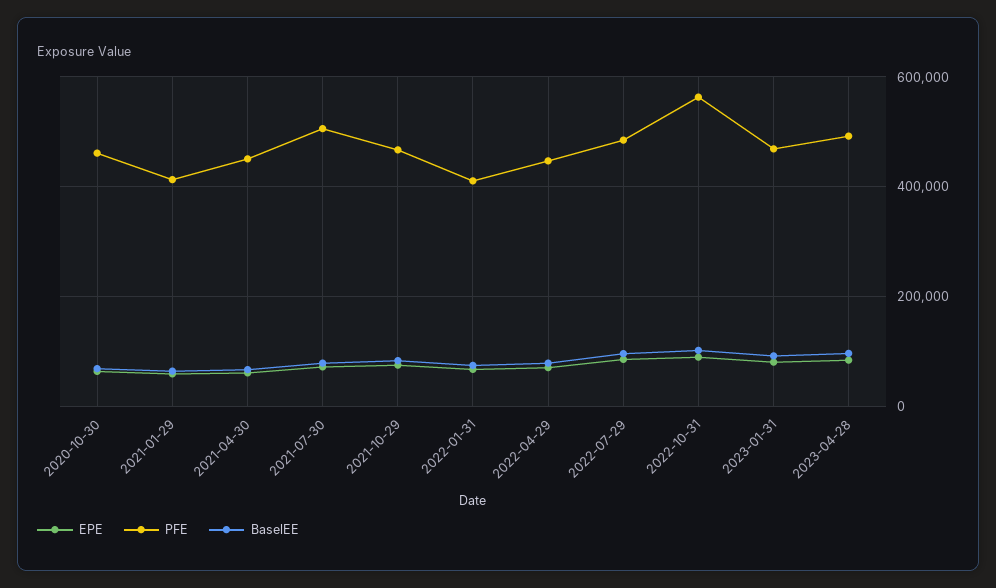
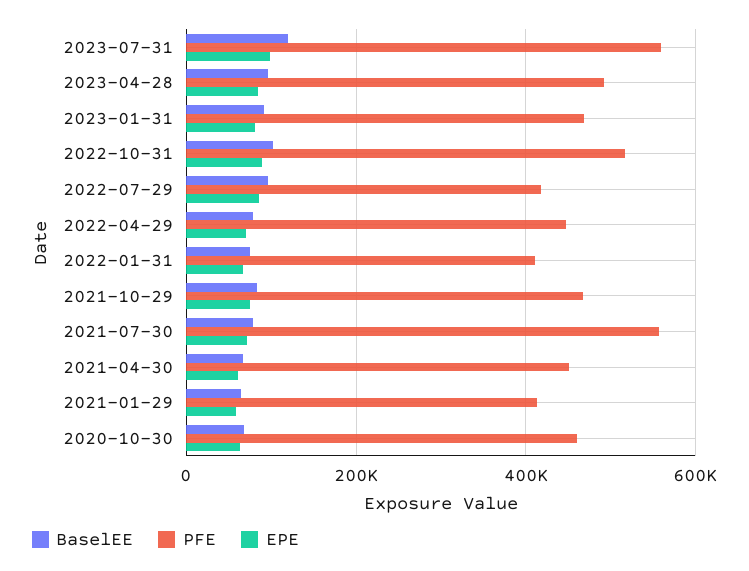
PFE, 2021-07-30: 500000 -> 560000
PFE, 2022-07-29: 480000 -> 420000
PFE, 2022-10-31: 560000 -> 520000
BaselEE, 2023-07-31: none -> 120000
PFE, 2023-07-31: none -> 560000
EPE, 2023-07-31: none -> 100000

